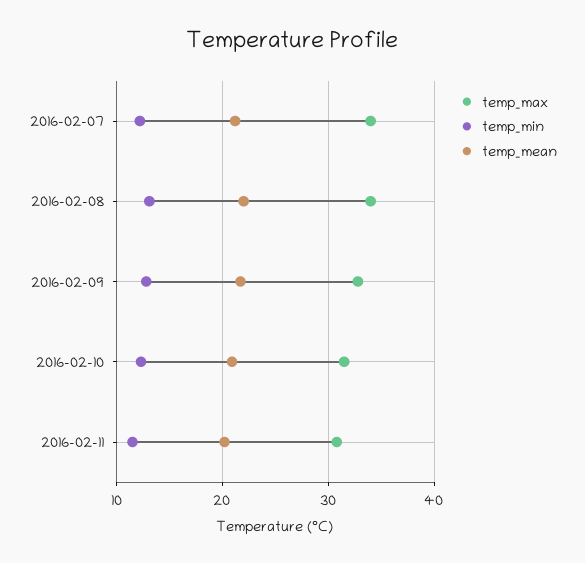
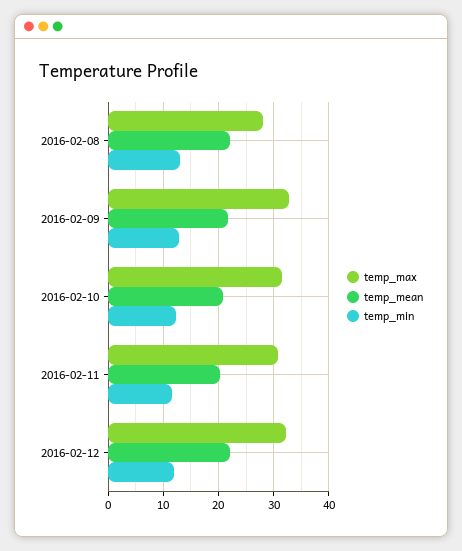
temp_max, 2016-02-07: 34 -> none
temp_min, 2016-02-07: 12 -> none
temp_mean, 2016-02-07: 21 -> none
temp_max, 2016-02-08: 34 -> 28
temp_max, 2016-02-12: none -> 32
temp_mean, 2016-02-12: none -> 22
temp_min, 2016-02-12: none -> 12

